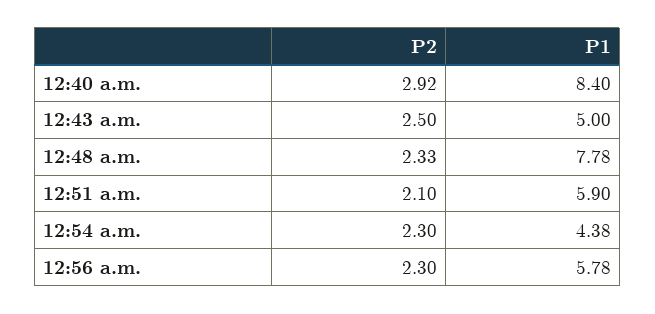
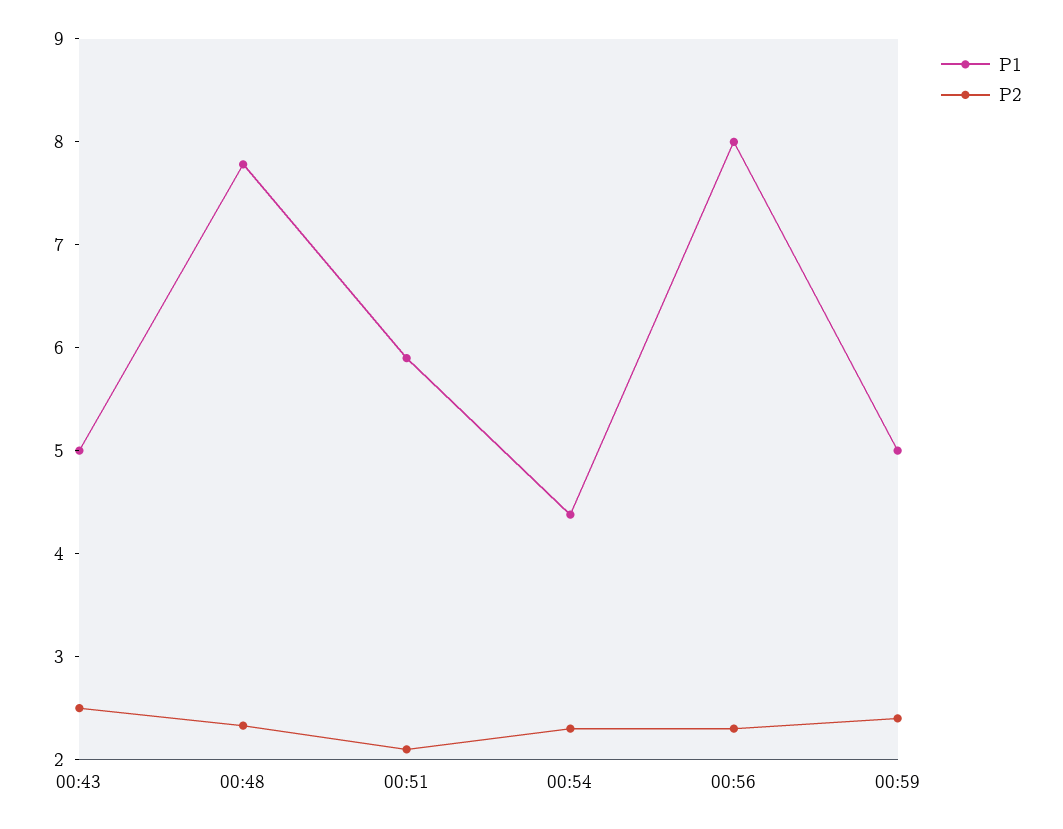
P2, 12:40 a.m.: 2.92 -> none
P1, 12:40 a.m.: 8.4 -> none
P1, 12:56 a.m.: 5.78 -> 8
P1, 00:59: none -> 5
P2, 00:59: none -> 2.4

